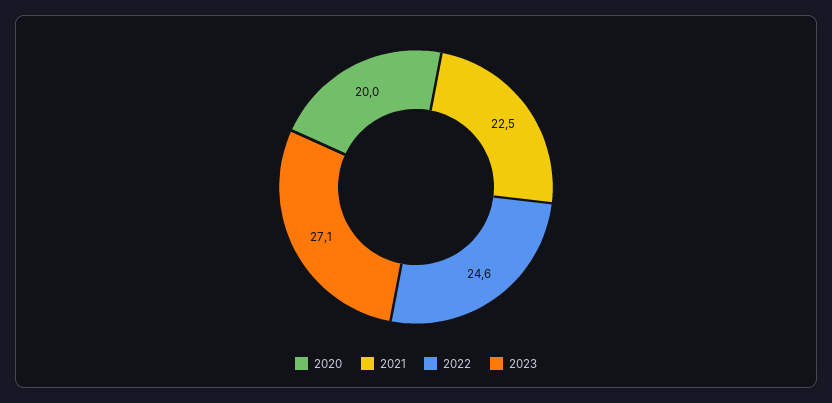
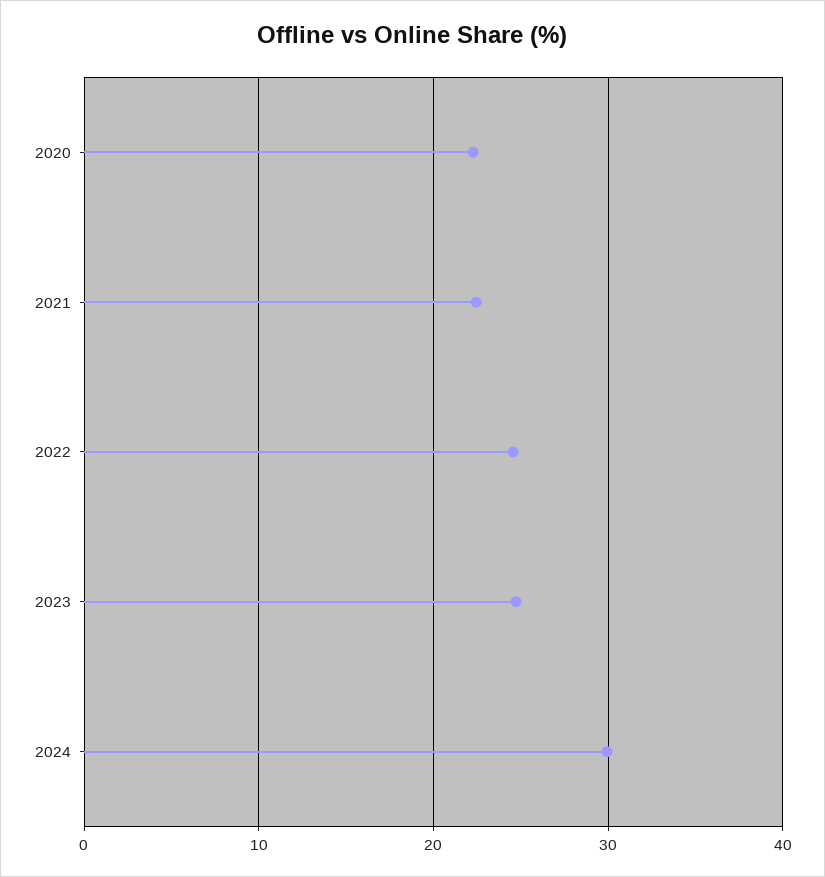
2020: 20 -> 22
2023: 27.1 -> 25
2024: none -> 30

